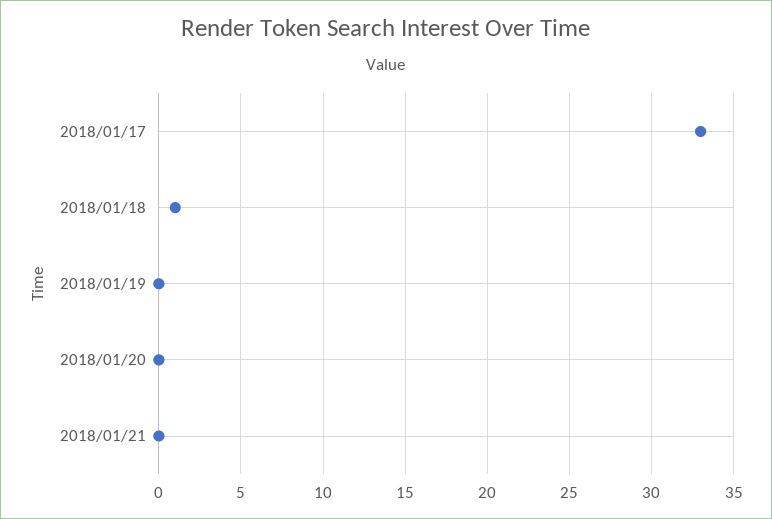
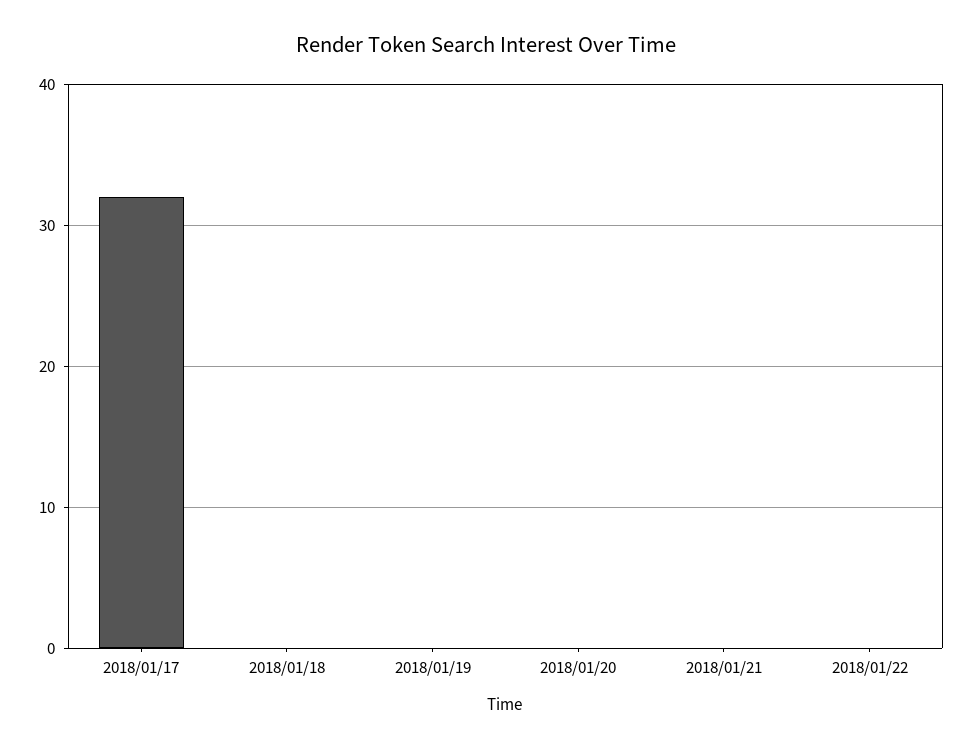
2018/01/17: 33 -> 32
2018/01/18: 1 -> 0
2018/01/22: none -> 0

